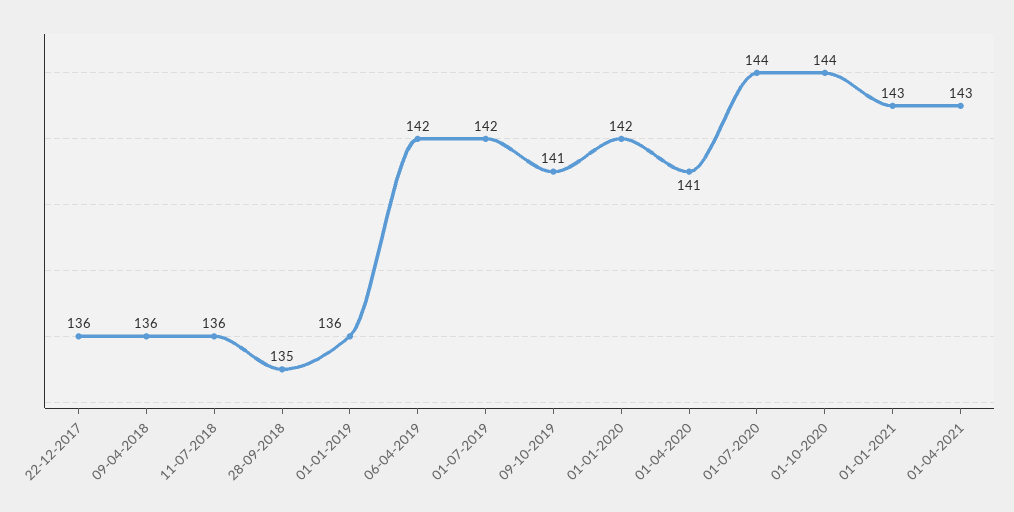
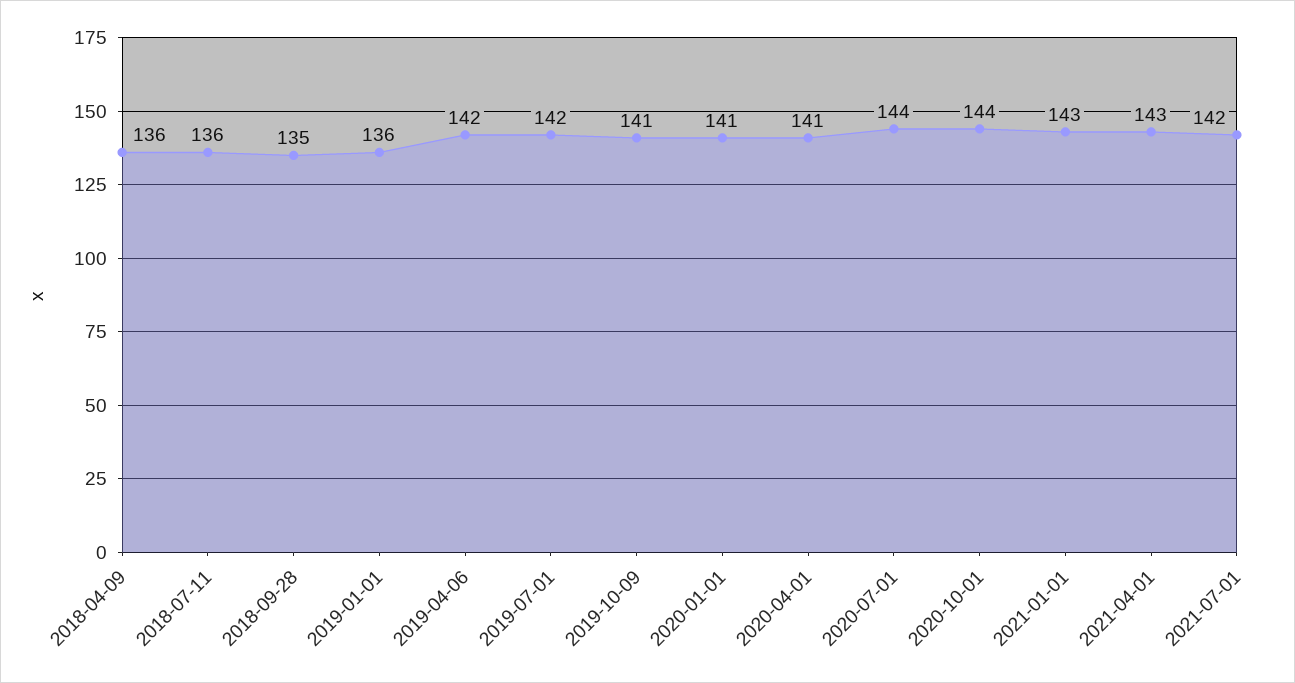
22-12-2017: 136 -> none
01-01-2020: 142 -> 141
2021-07-01: none -> 142

